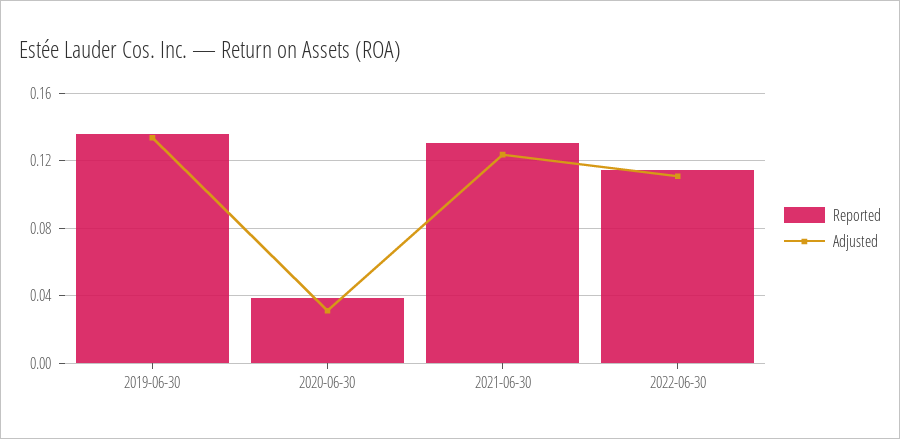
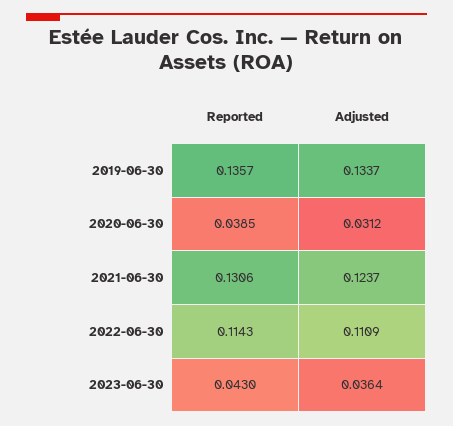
Reported, 2023-06-30: none -> 0.043
Adjusted, 2023-06-30: none -> 0.0364

